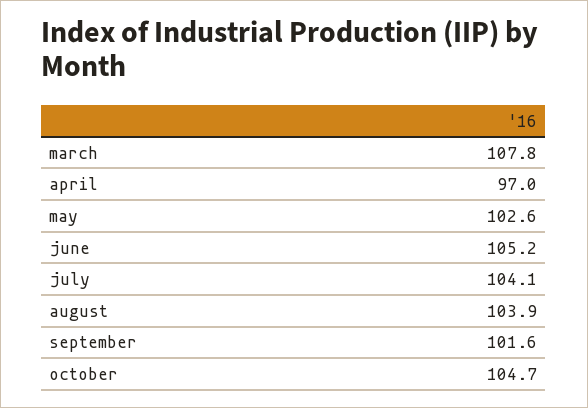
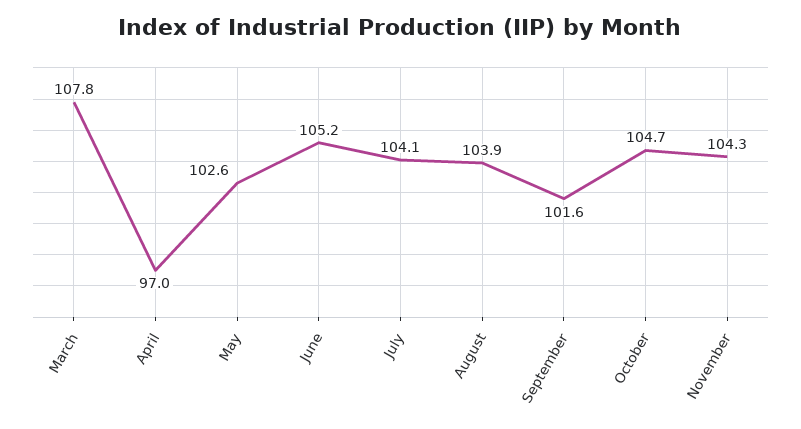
November: none -> 104.3

